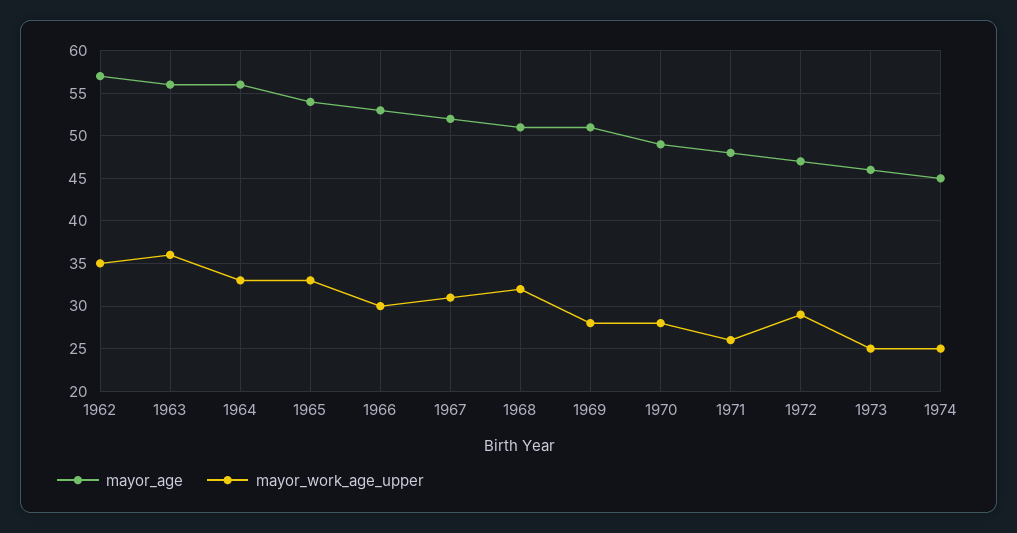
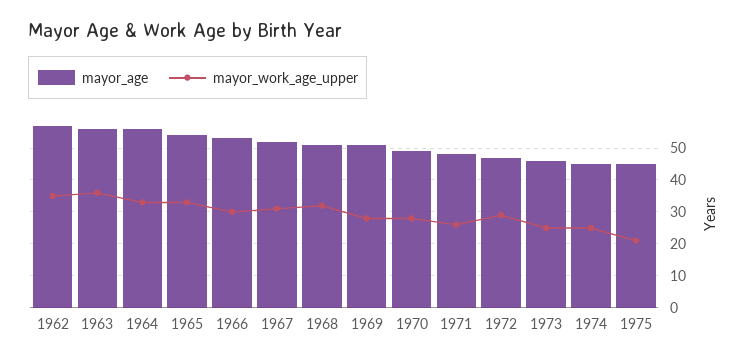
mayor_age, 1975: none -> 45
mayor_work_age_upper, 1975: none -> 20

